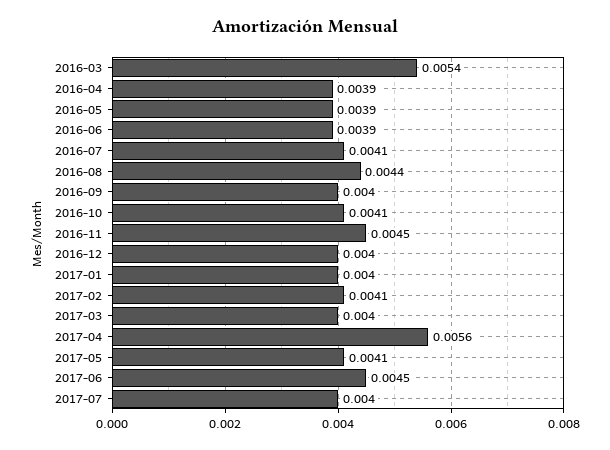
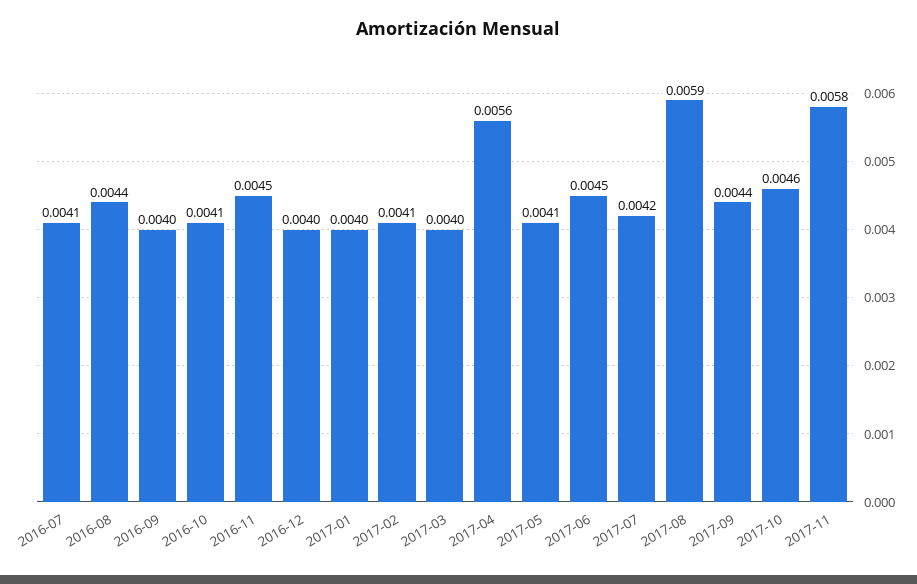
2016-03: 0.0054 -> none
2016-04: 0.0039 -> none
2016-05: 0.0039 -> none
2016-06: 0.0039 -> none
2017-07: 0.004 -> 0.0042
2017-08: none -> 0.0059
2017-09: none -> 0.0044
2017-10: none -> 0.0046
2017-11: none -> 0.0058

